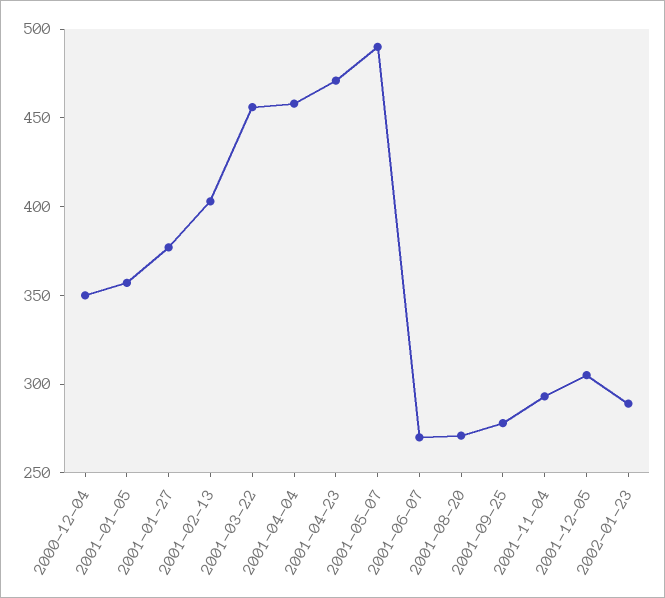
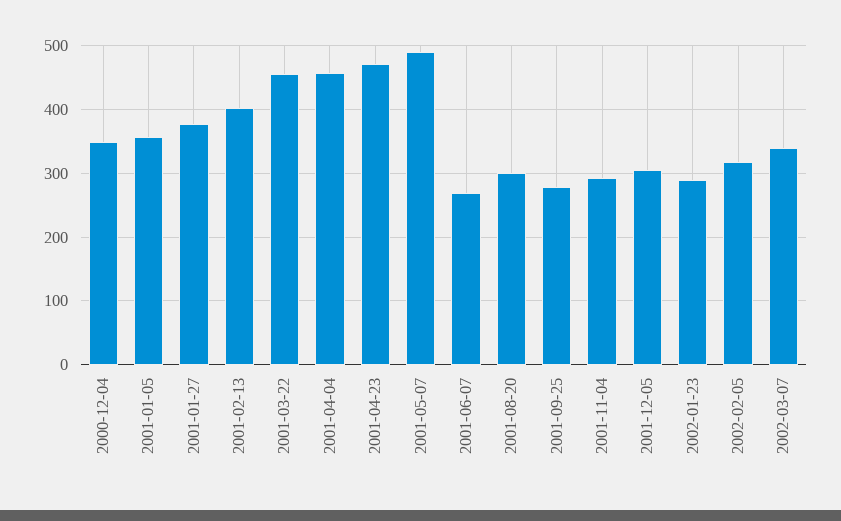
2001-08-20: 270 -> 300
2002-02-05: none -> 320
2002-03-07: none -> 340

